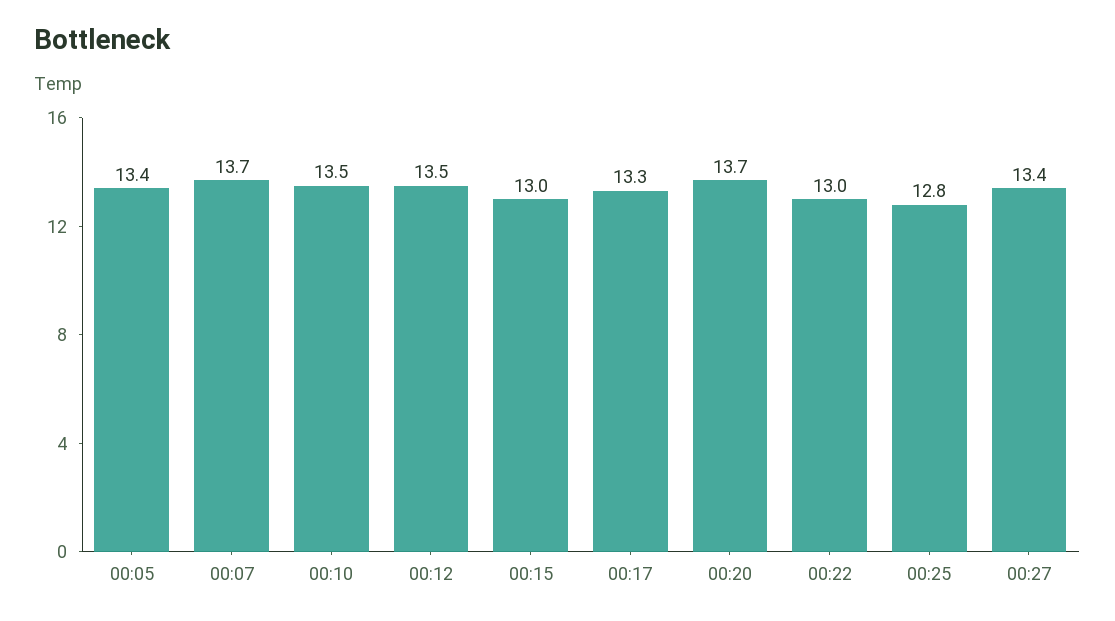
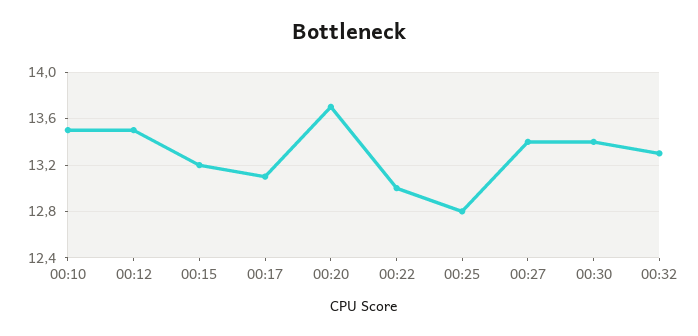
00:05: 13.4 -> none
00:07: 13.7 -> none
00:15: 13 -> 13.2
00:17: 13.3 -> 13.1
00:30: none -> 13.4
00:32: none -> 13.3

